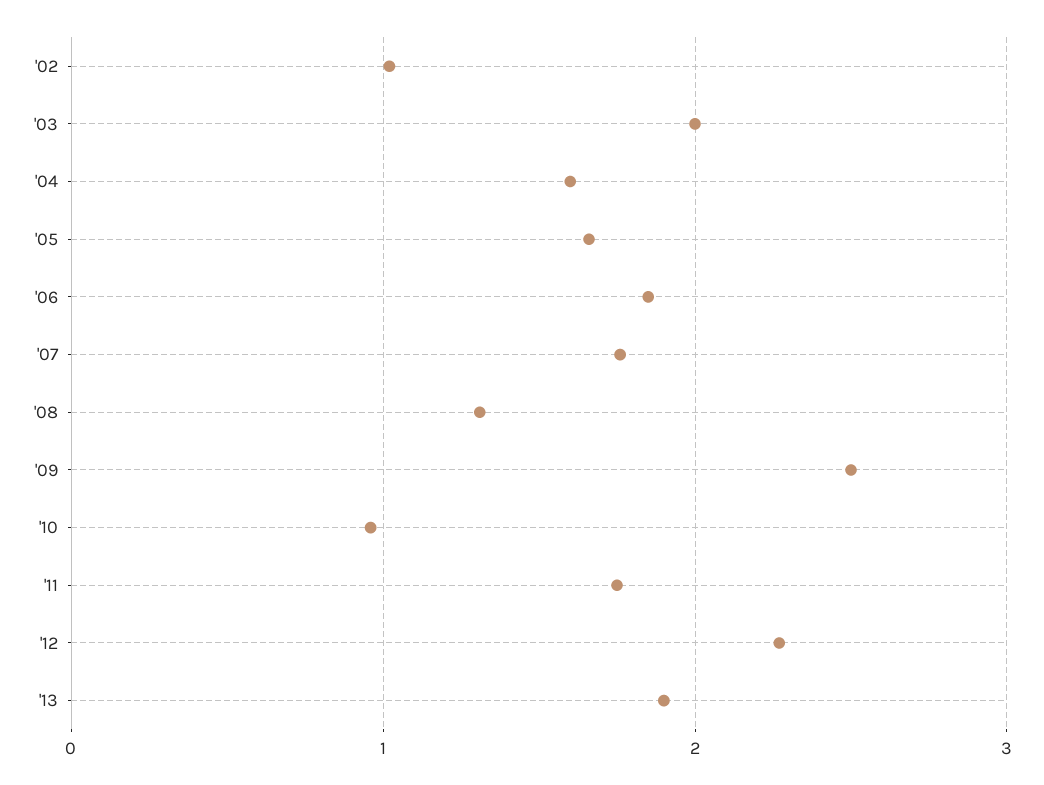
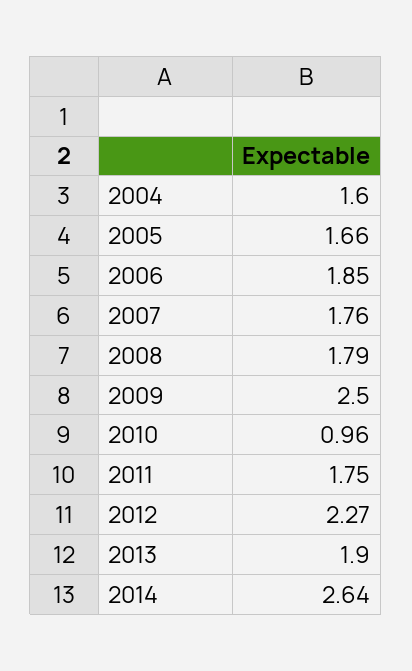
'02: 1 -> none
'03: 2 -> none
'08: 1.3 -> 1.79
2014: none -> 2.64

